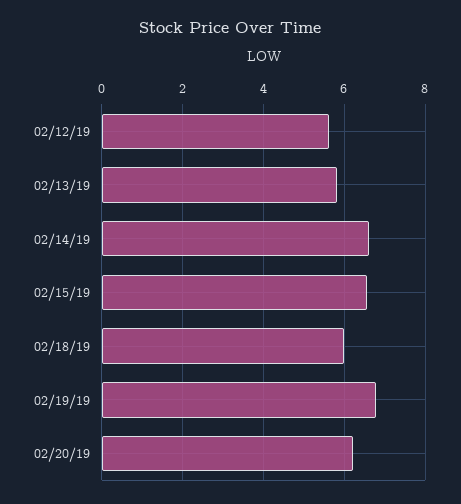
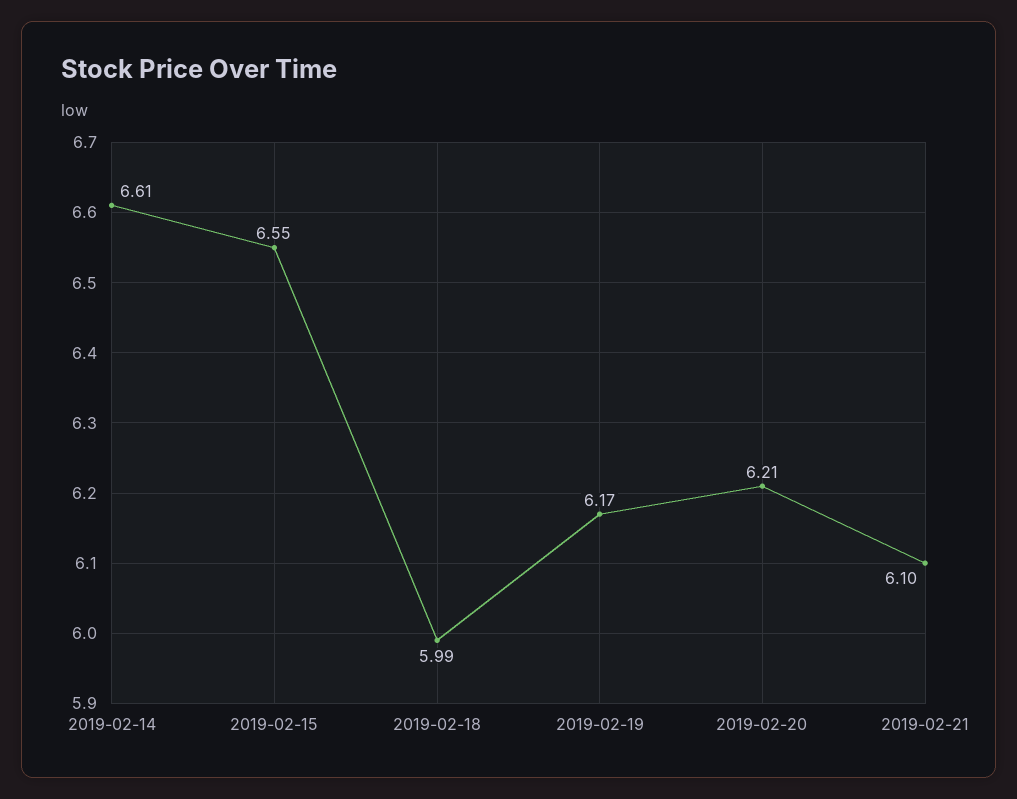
02/12/19: 5.6 -> none
02/13/19: 5.8 -> none
02/19/19: 6.8 -> 6.17
2019-02-21: none -> 6.1

